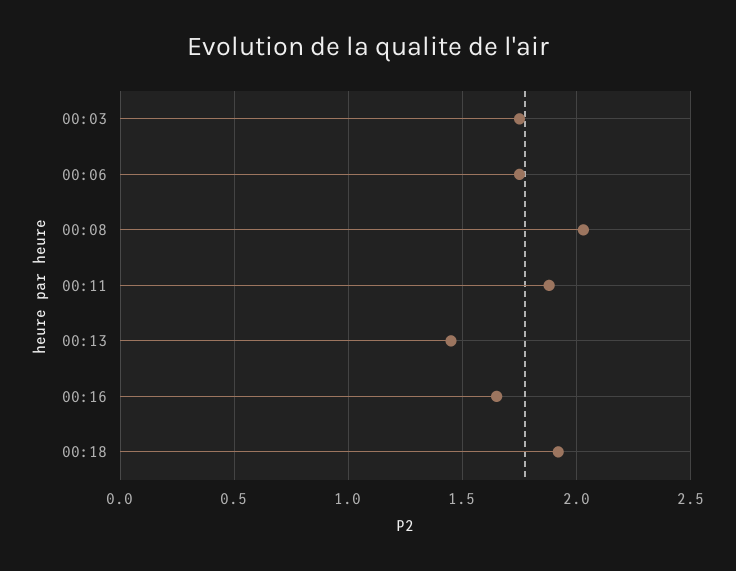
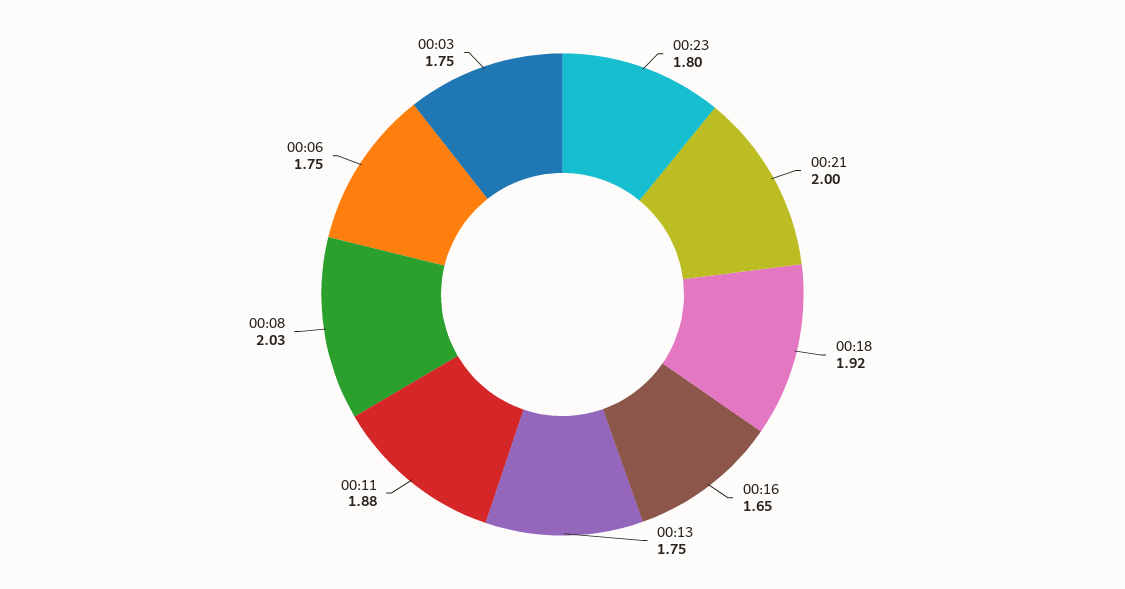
00:13: 1.45 -> 1.75
00:23: none -> 1.8
00:21: none -> 2

